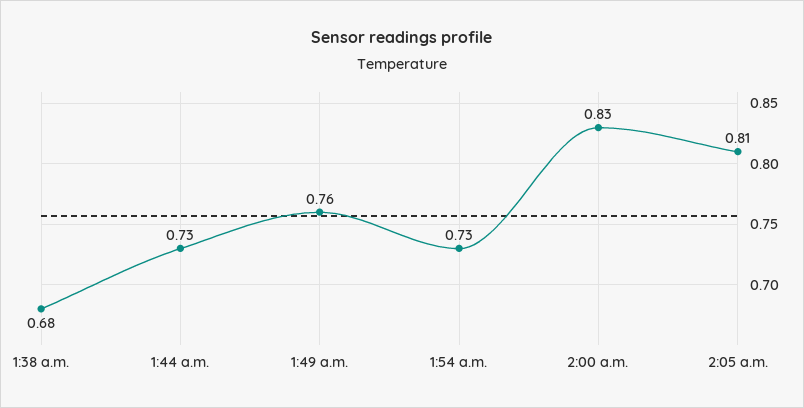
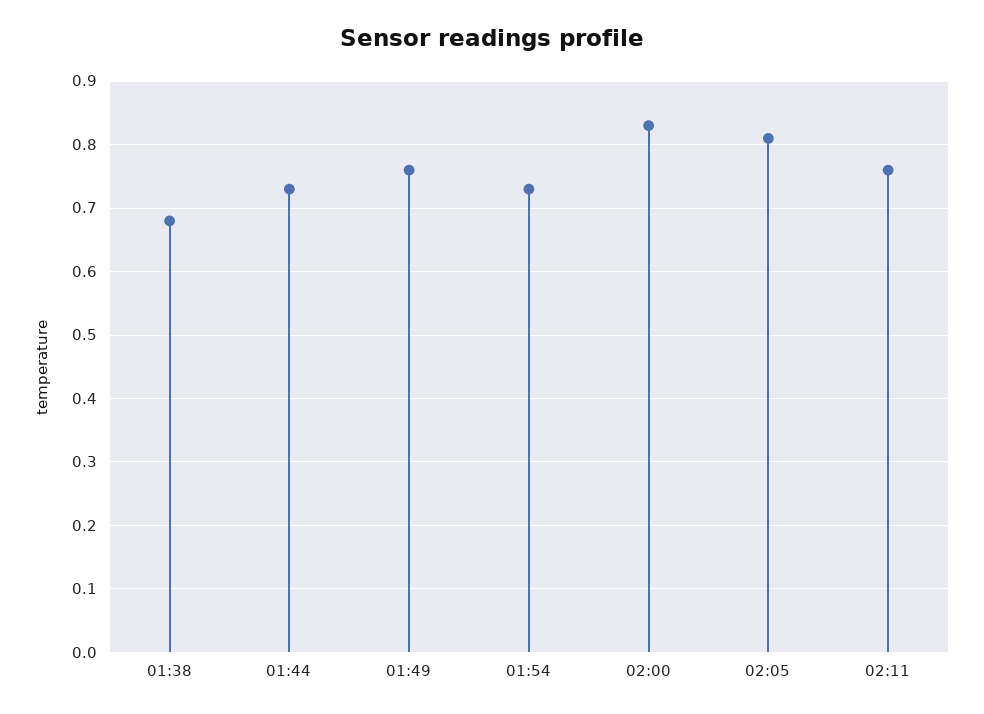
02:11: none -> 0.76

